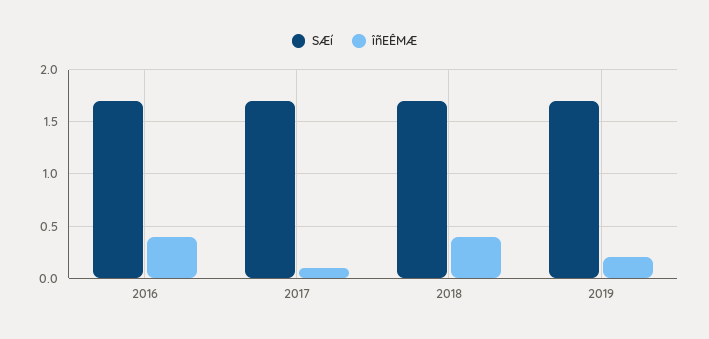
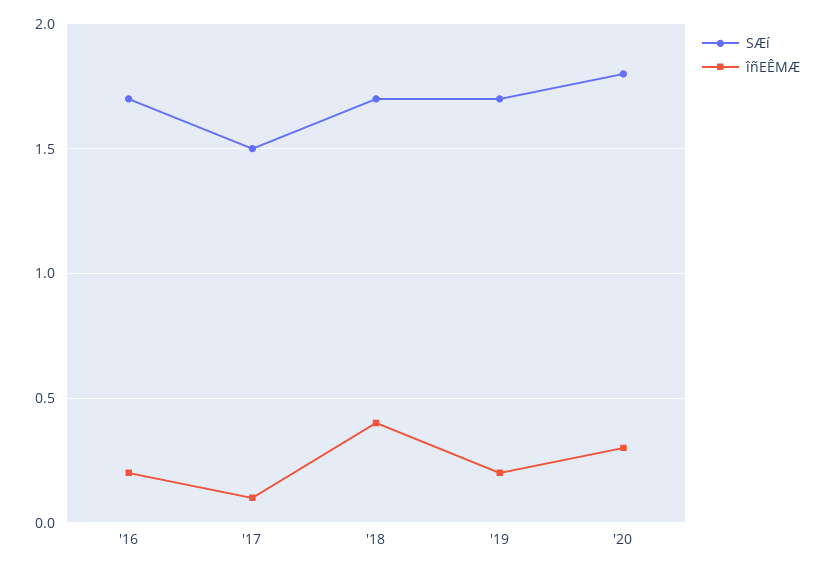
îñEÊMÆ, 2016: 0.4 -> 0.2
SÆí, 2017: 1.7 -> 1.5
SÆí, '20: none -> 1.8
îñEÊMÆ, '20: none -> 0.3

